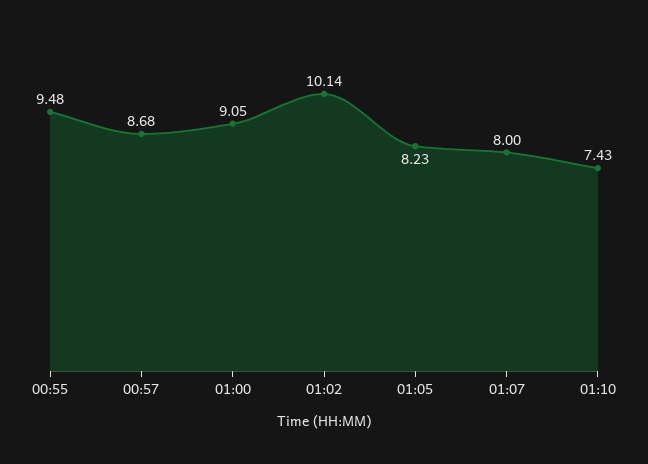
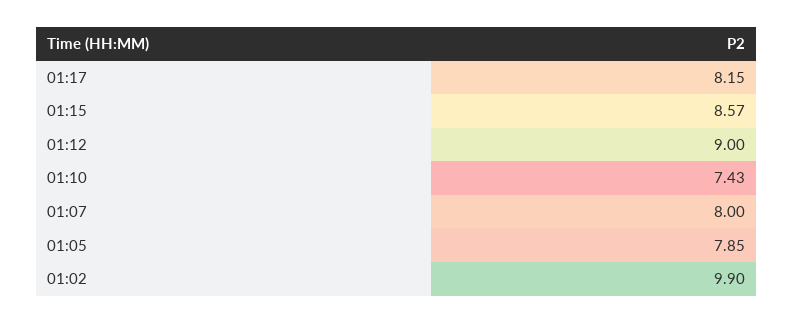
00:55: 9.48 -> none
00:57: 8.68 -> none
01:00: 9.05 -> none
01:02: 10.14 -> 9.9
01:05: 8.23 -> 7.85
01:17: none -> 8.15
01:15: none -> 8.57
01:12: none -> 9

